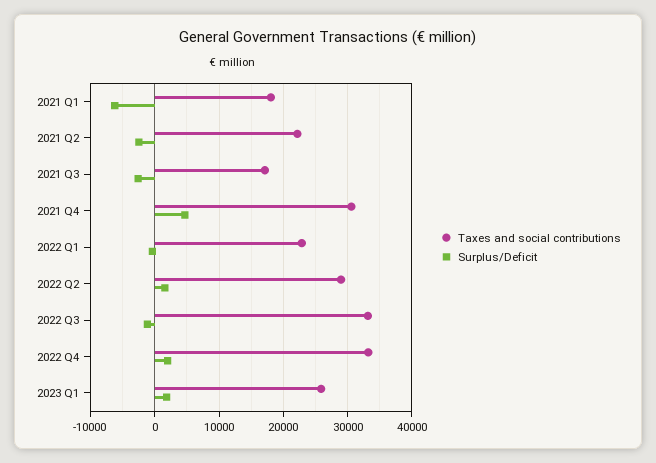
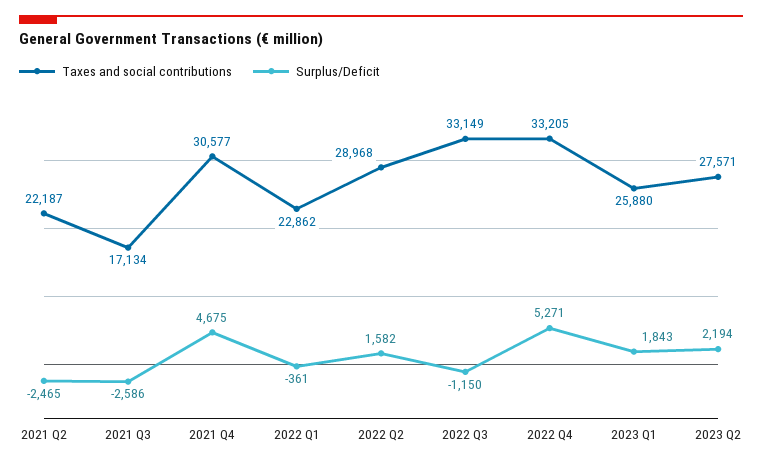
Taxes and social contributions, 2021 Q1: 18000 -> none
Surplus/Deficit, 2021 Q1: -6000 -> none
Surplus/Deficit, 2022 Q4: 2000 -> 5271
Taxes and social contributions, 2023 Q2: none -> 27571
Surplus/Deficit, 2023 Q2: none -> 2194

